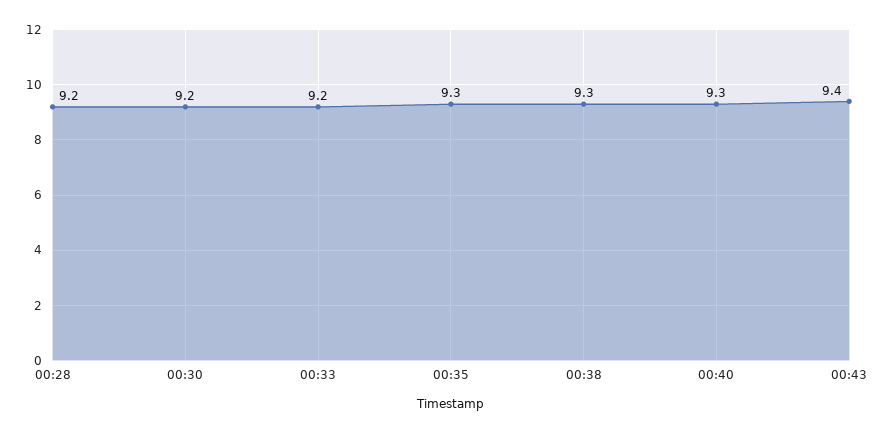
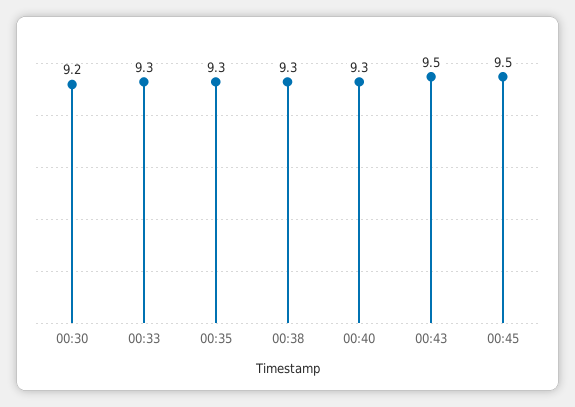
00:28: 9.2 -> none
00:33: 9.2 -> 9.3
00:43: 9.4 -> 9.5
00:45: none -> 9.5

